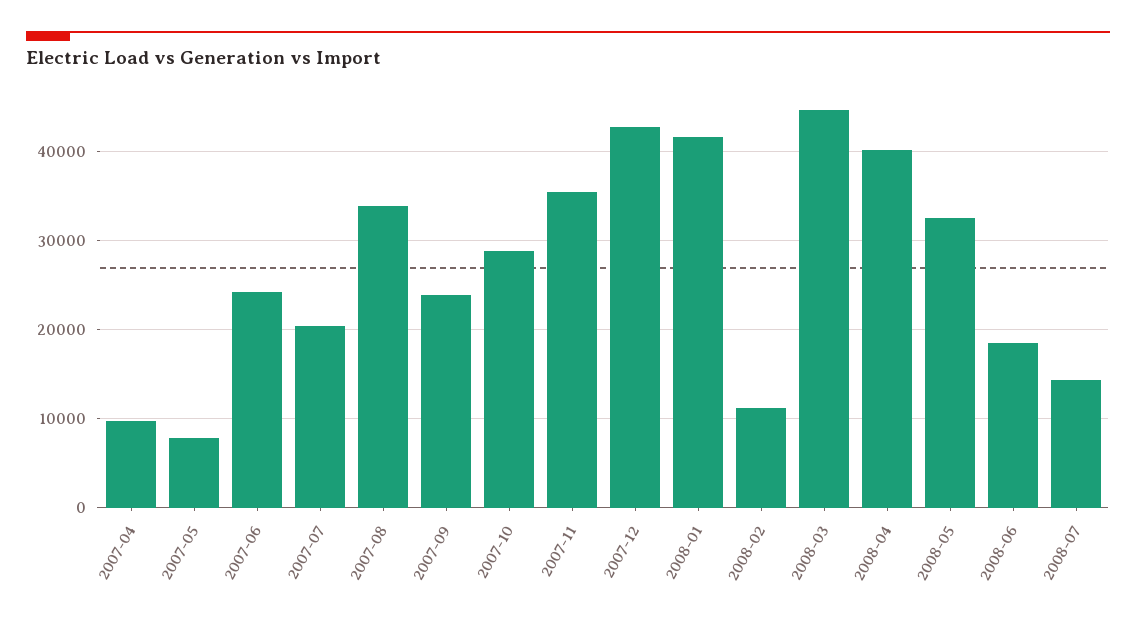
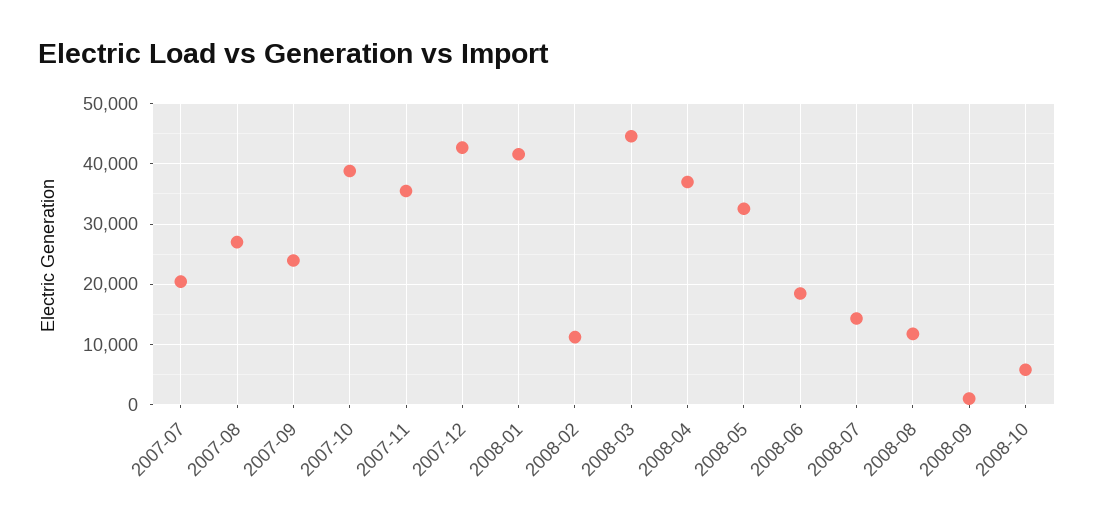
2007-04: 10000 -> none
2007-05: 8000 -> none
2007-06: 24000 -> none
2007-08: 34000 -> 27000
2007-10: 29000 -> 39000
2008-04: 40000 -> 37000
2008-08: none -> 12000
2008-09: none -> 1000
2008-10: none -> 6000

